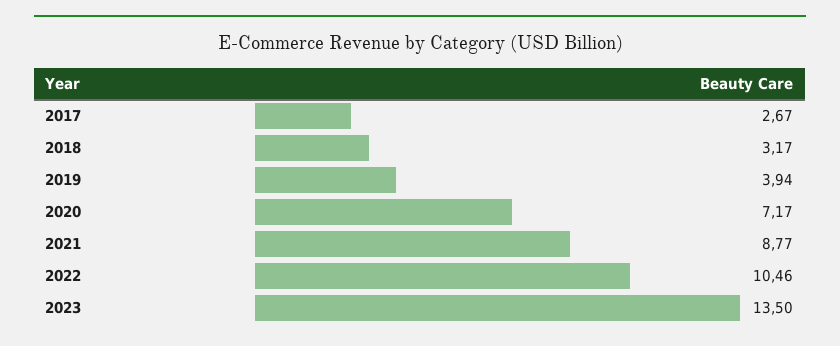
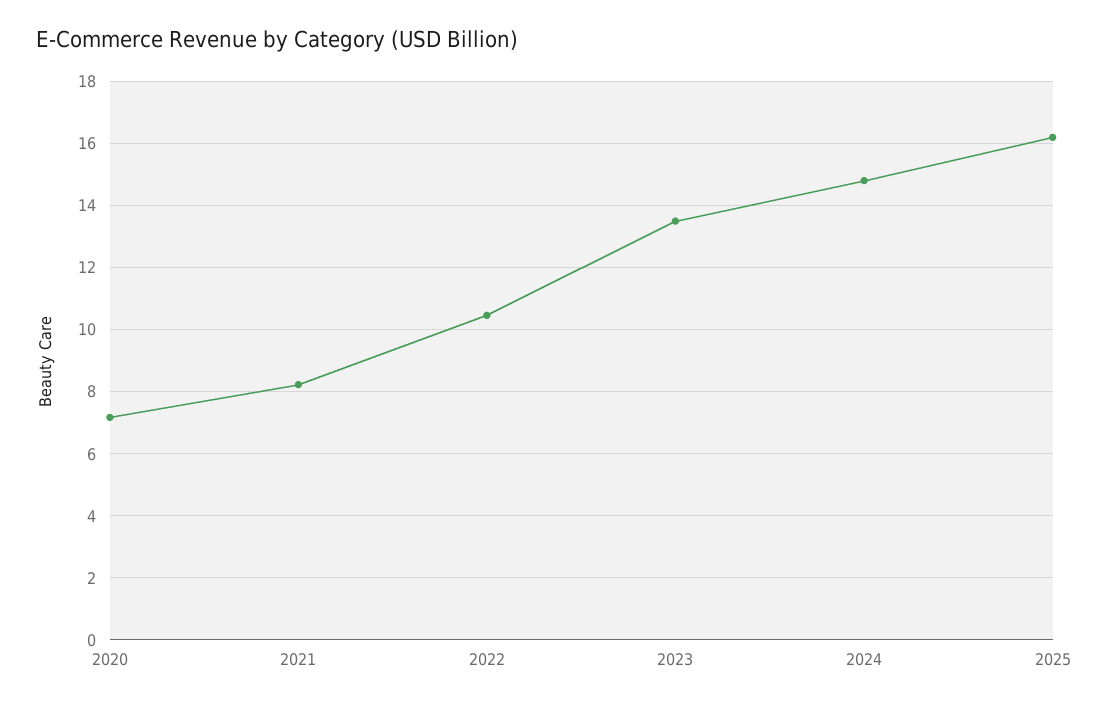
2017: 2.67 -> none
2018: 3.17 -> none
2019: 3.94 -> none
2021: 8.77 -> 8.2
2024: none -> 14.8
2025: none -> 16.2

